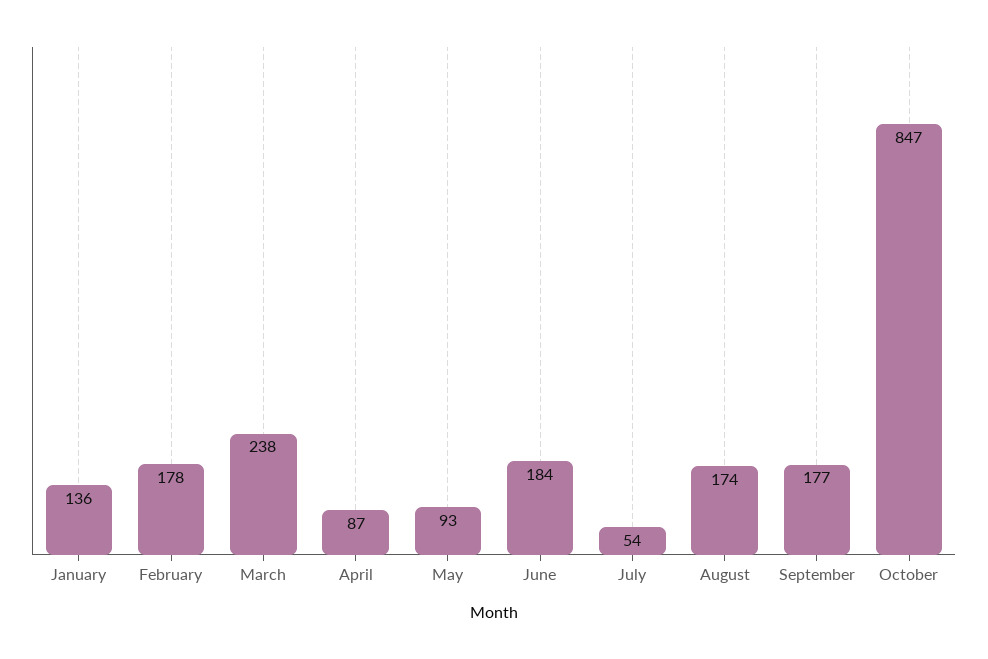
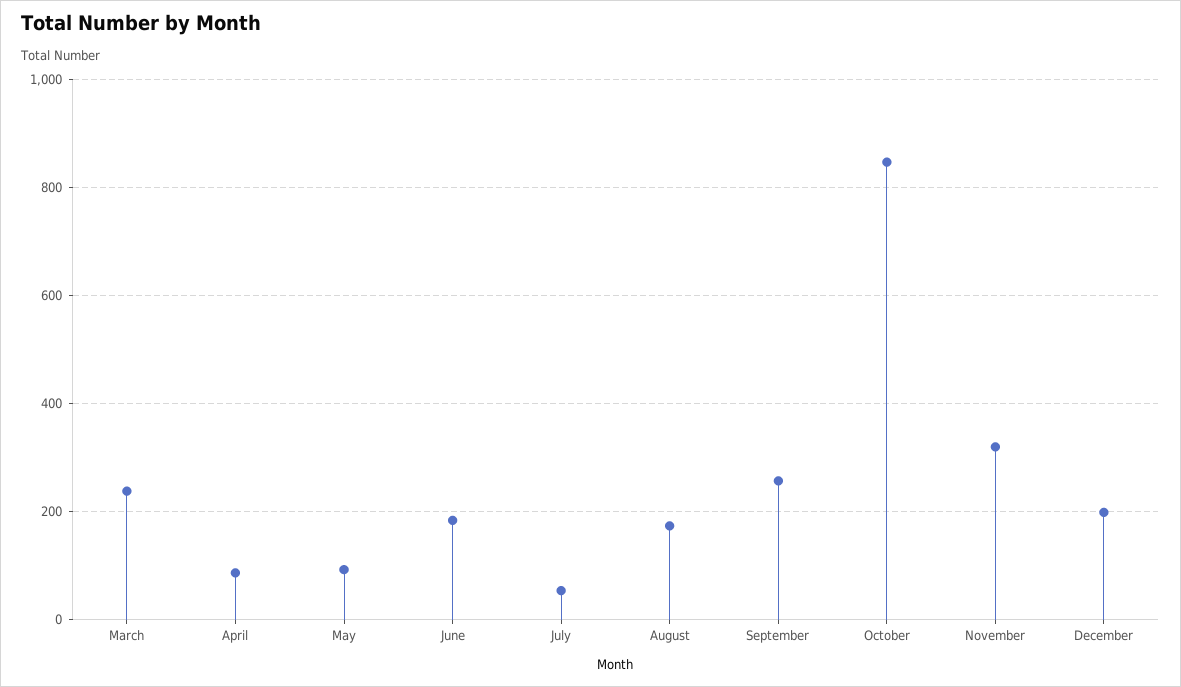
January: 136 -> none
February: 178 -> none
September: 177 -> 260
November: none -> 320
December: none -> 200

